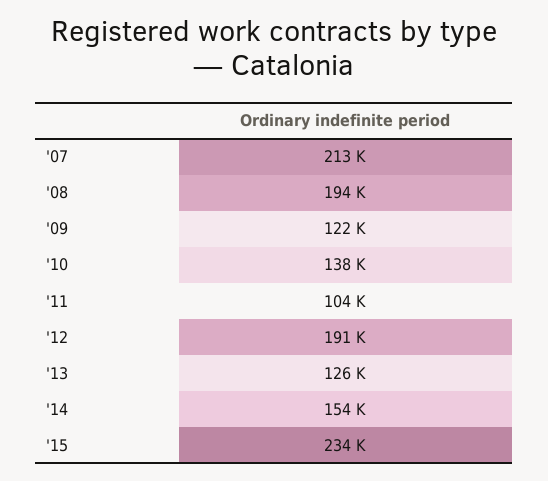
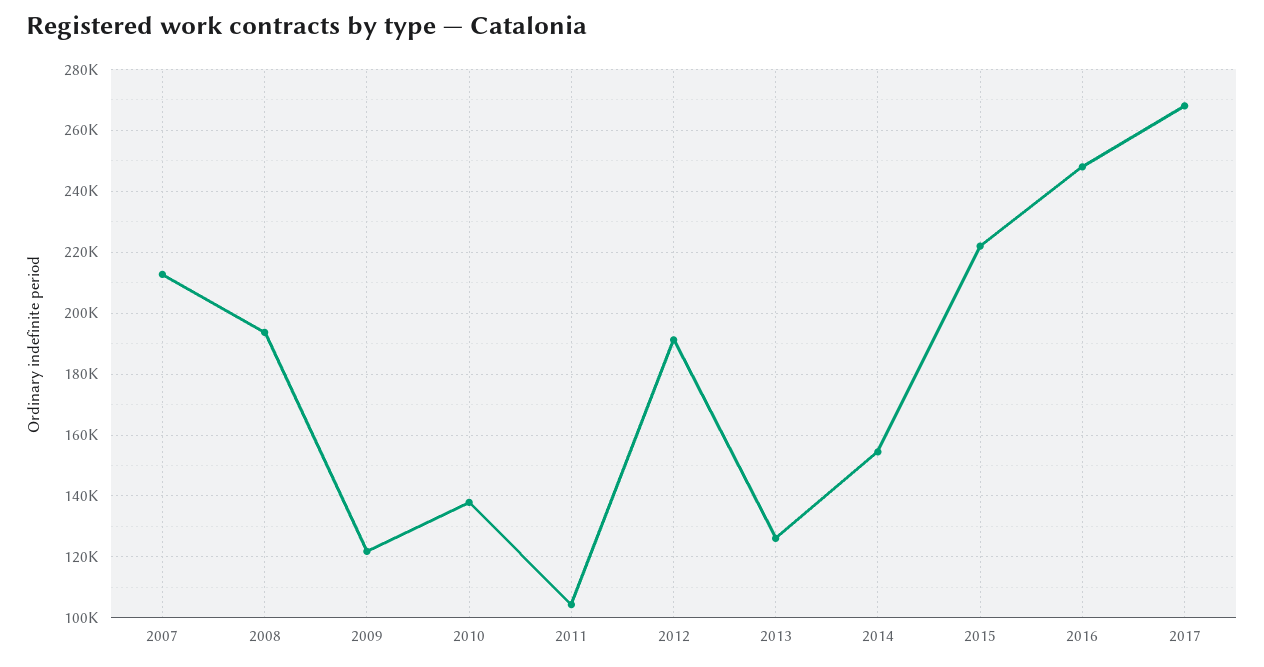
'15: 234000 -> 222000
2016: none -> 248000
2017: none -> 268000

